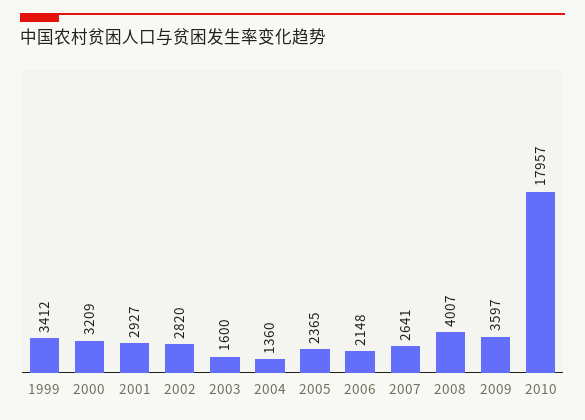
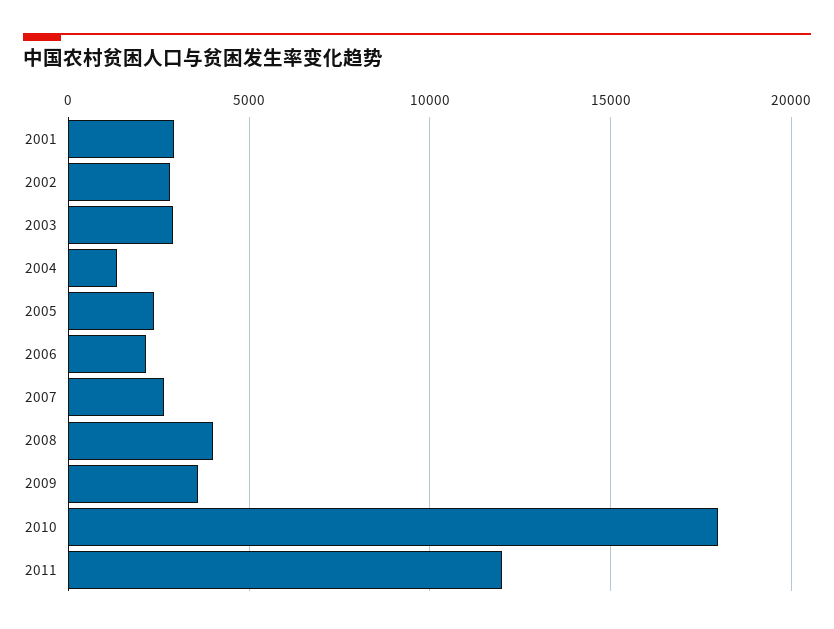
1999: 3412 -> none
2000: 3209 -> none
2003: 1600 -> 3000
2011: none -> 12000

